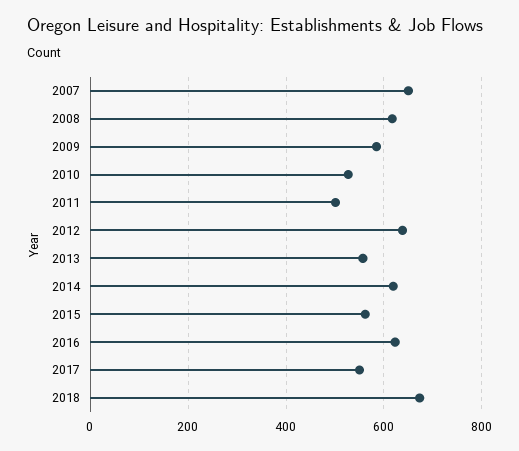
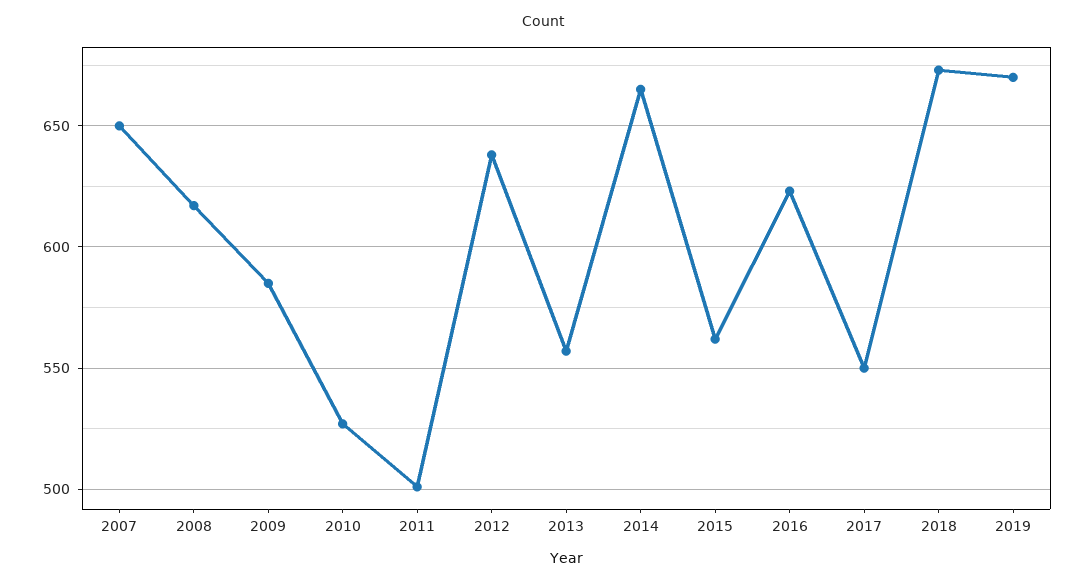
2014: 620 -> 665
2019: none -> 670

